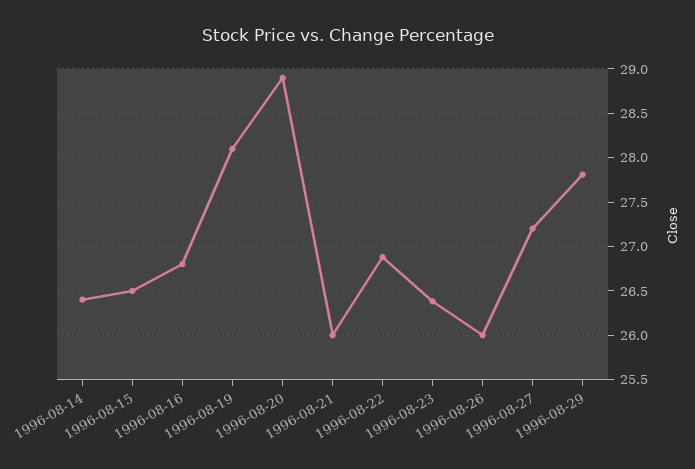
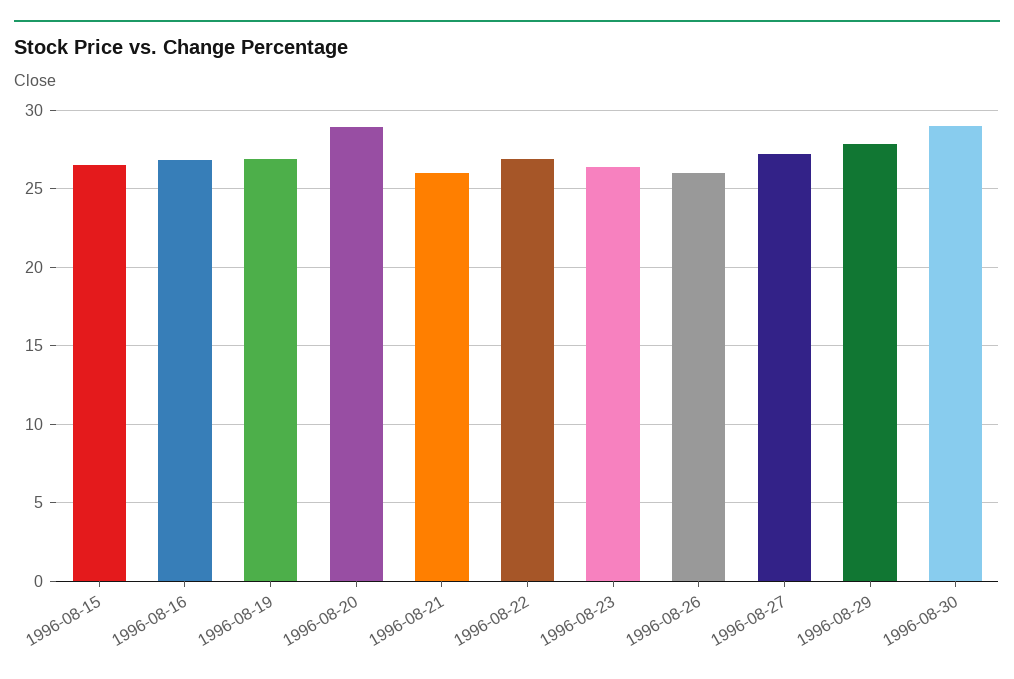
1996-08-14: 26.4 -> none
1996-08-19: 28.1 -> 27
1996-08-30: none -> 29

